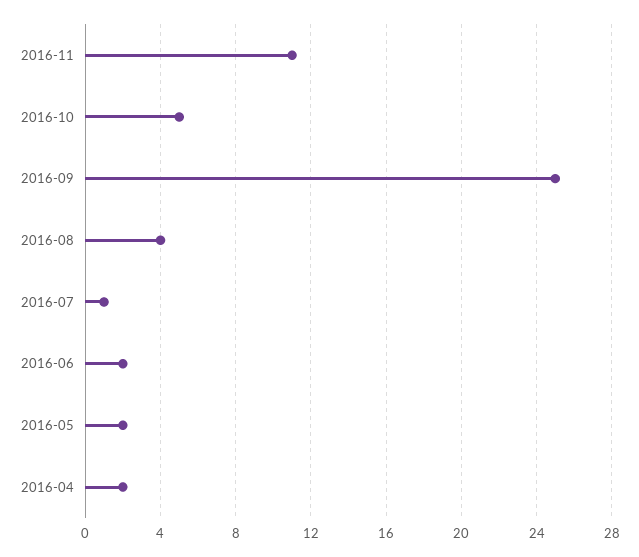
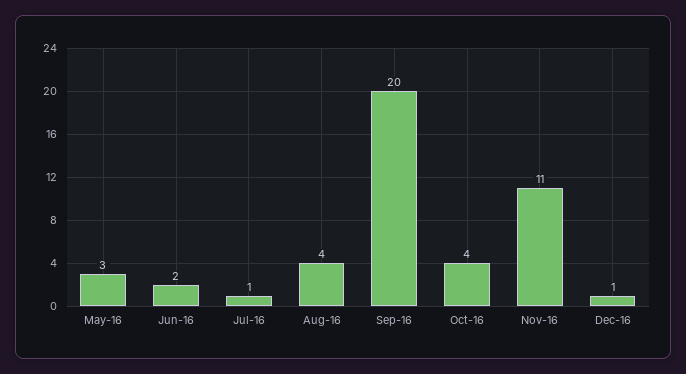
2016-10: 5 -> 4
2016-09: 25 -> 20
2016-05: 2 -> 3
2016-04: 2 -> none
Dec-16: none -> 1

